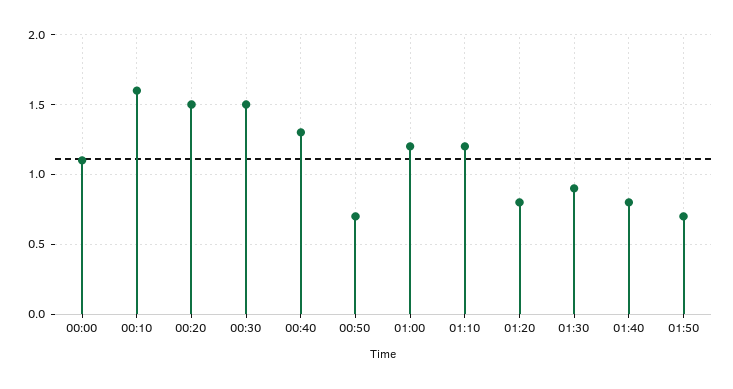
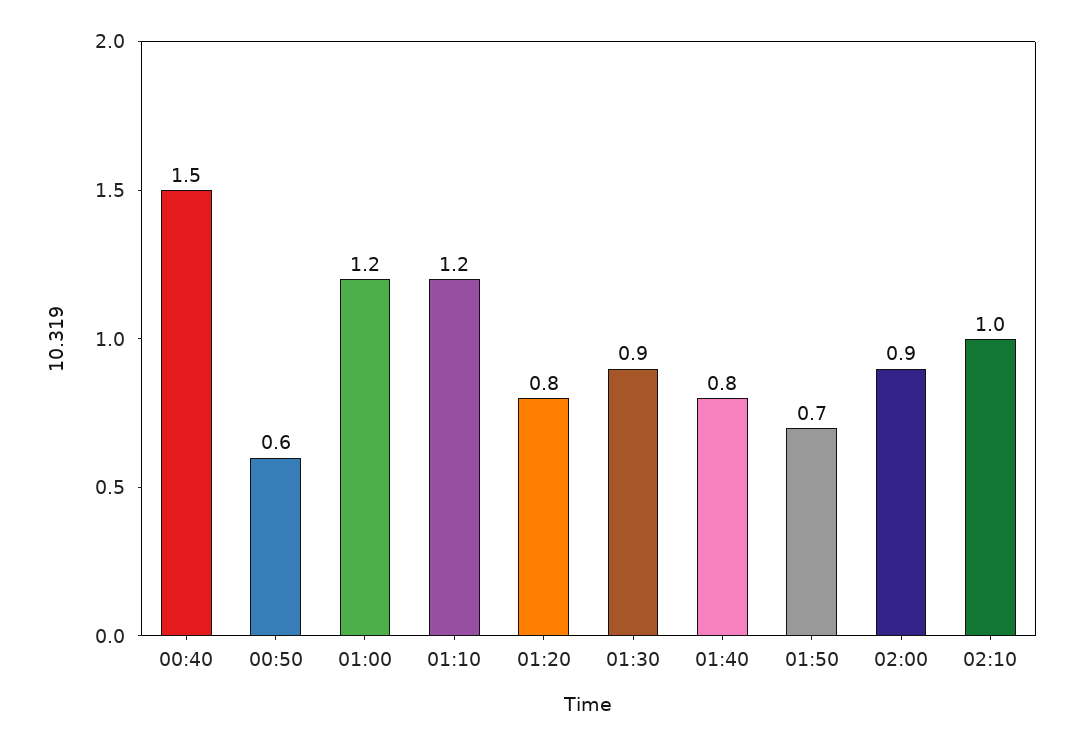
00:00: 1.1 -> none
00:10: 1.6 -> none
00:20: 1.5 -> none
00:30: 1.5 -> none
00:40: 1.3 -> 1.5
00:50: 0.7 -> 0.6
02:00: none -> 0.9
02:10: none -> 1

